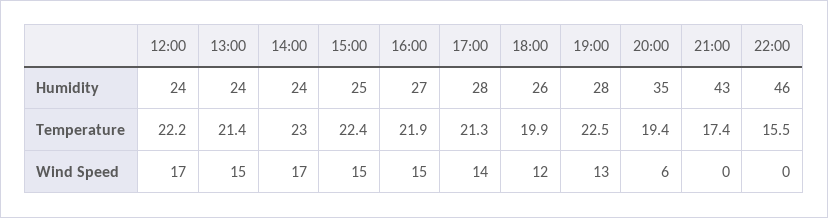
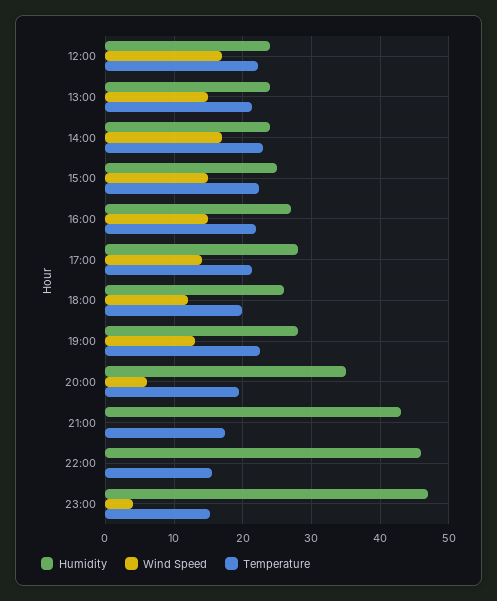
Humidity, 23:00: none -> 47
Wind Speed, 23:00: none -> 4
Temperature, 23:00: none -> 15

